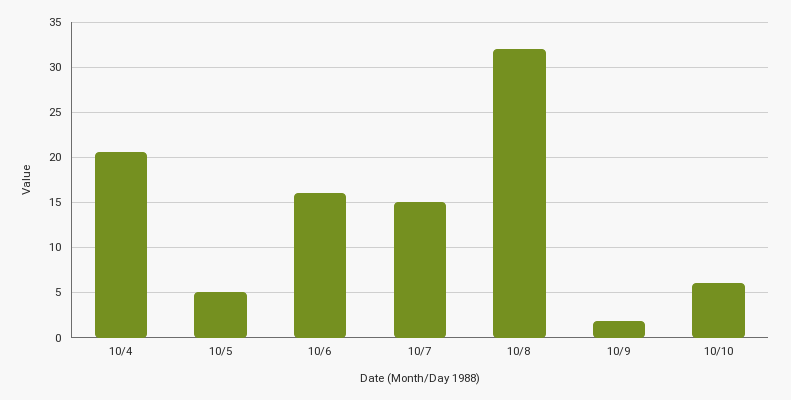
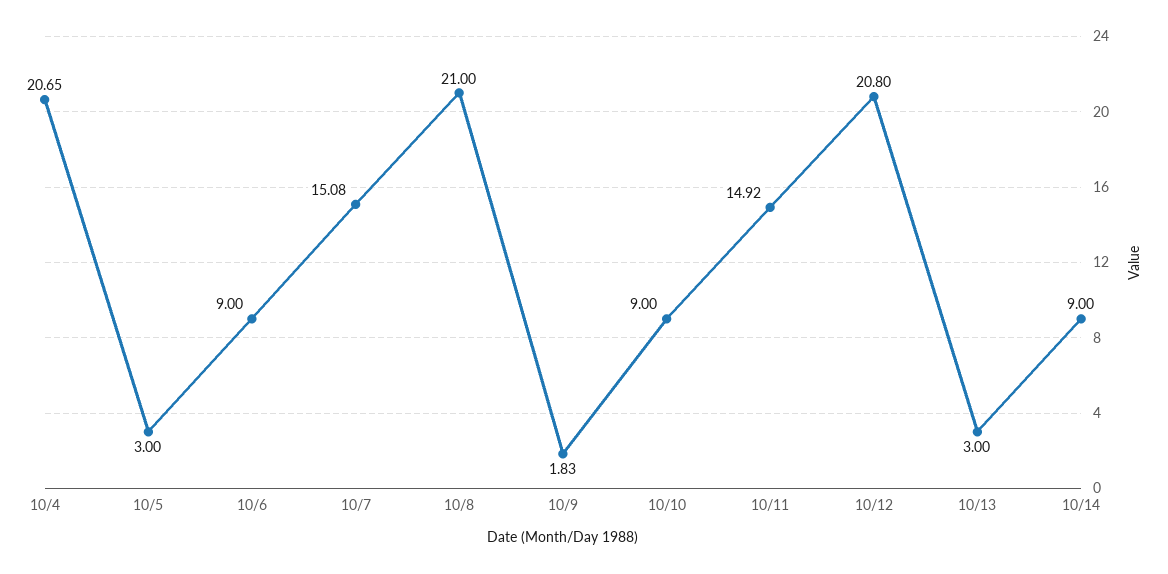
10/5: 5 -> 3
10/6: 16 -> 9
10/8: 32 -> 21
10/10: 6 -> 9
10/11: none -> 14.92
10/12: none -> 20.8
10/13: none -> 3
10/14: none -> 9

